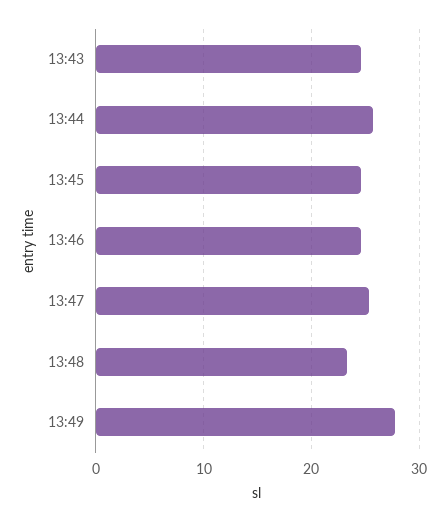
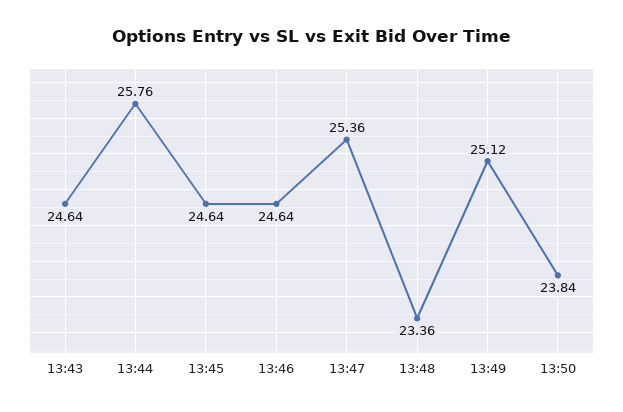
13:49: 28 -> 25.12
13:50: none -> 23.84

